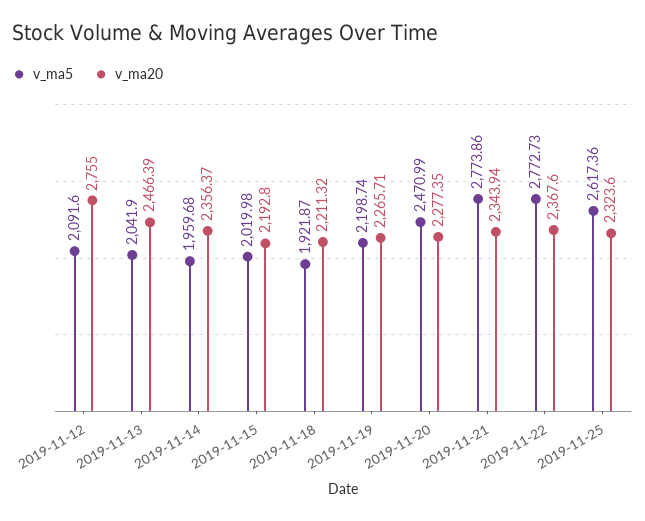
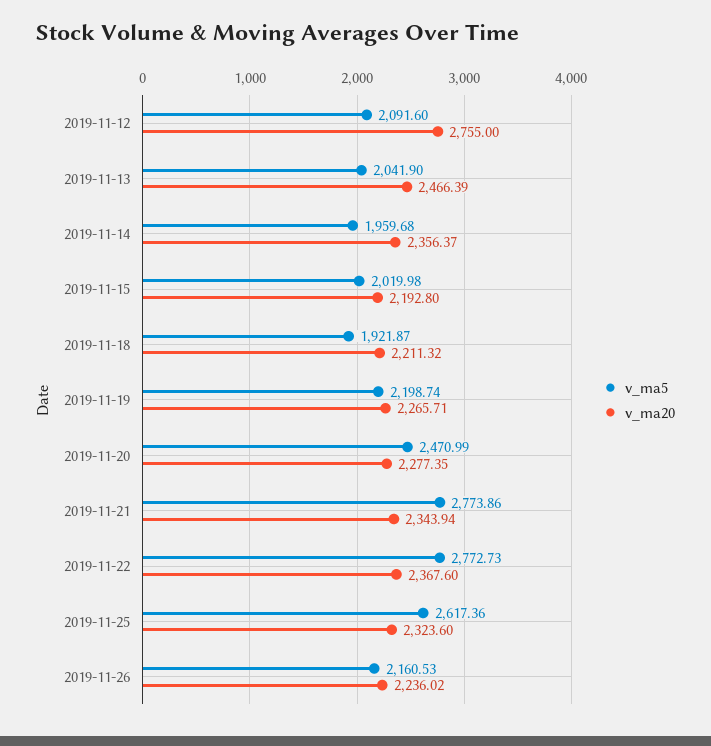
v_ma5, 2019-11-26: none -> 2160.53
v_ma20, 2019-11-26: none -> 2236.02

